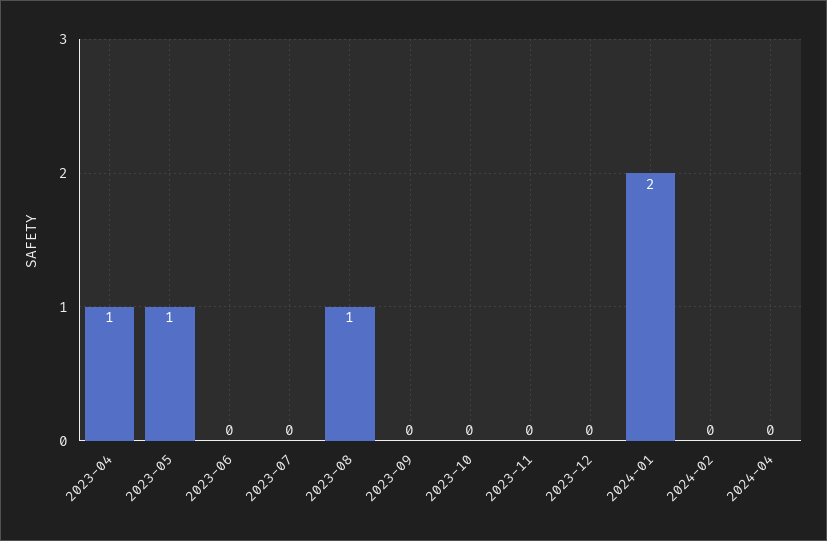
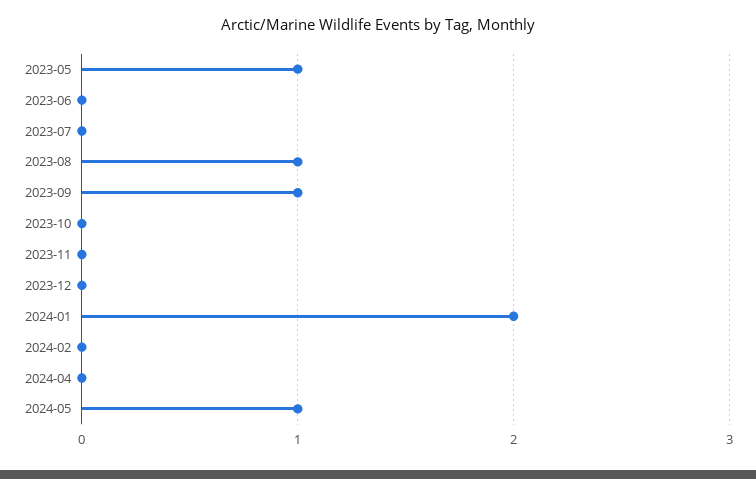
2023-04: 1 -> none
2023-09: 0 -> 1
2024-05: none -> 1

